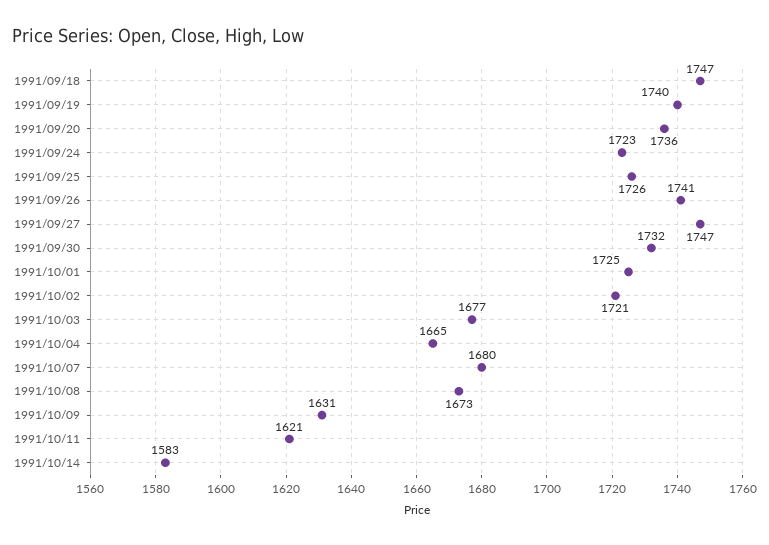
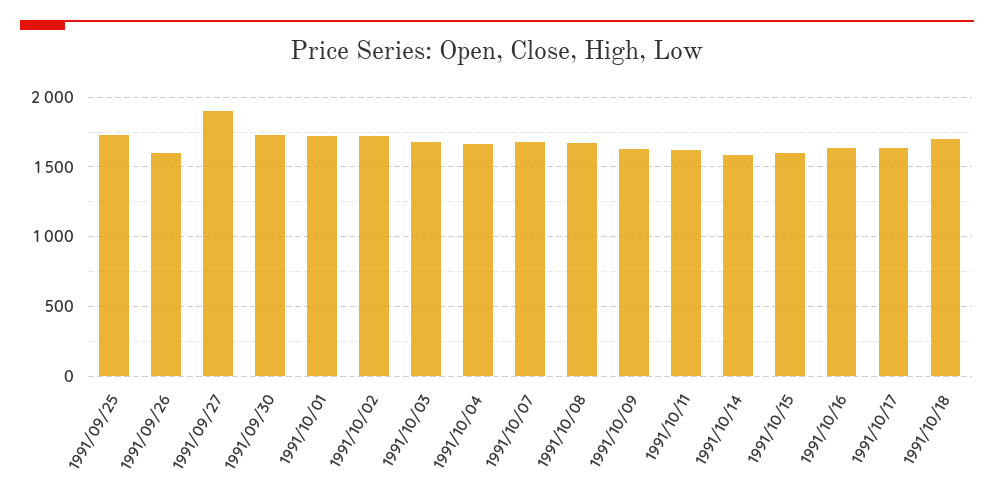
1991/09/18: 1747 -> none
1991/09/19: 1740 -> none
1991/09/20: 1736 -> none
1991/09/24: 1723 -> none
1991/09/26: 1741 -> 1600
1991/09/27: 1747 -> 1900
1991/10/15: none -> 1600
1991/10/16: none -> 1650
1991/10/17: none -> 1650
1991/10/18: none -> 1700

